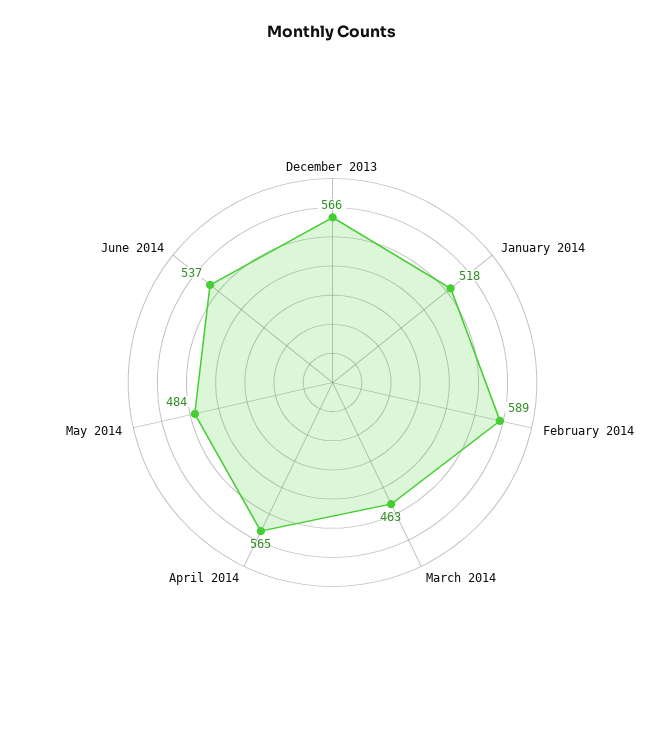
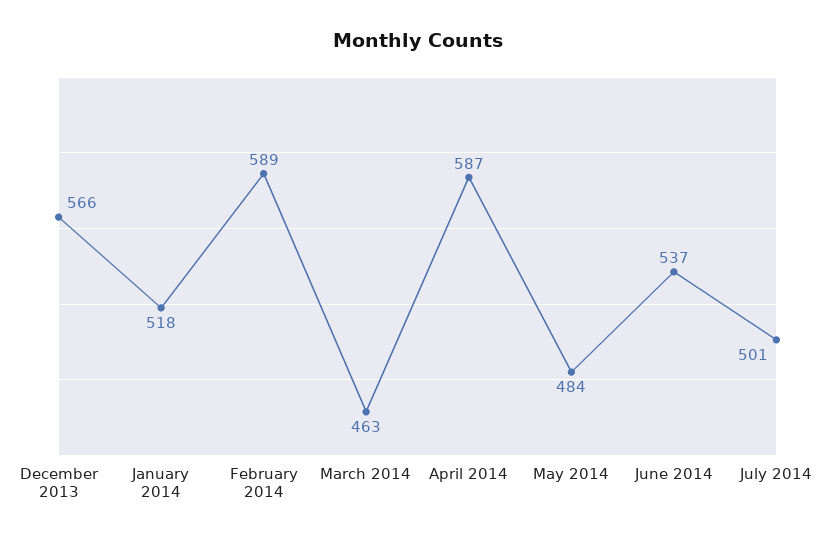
April 2014: 565 -> 587
July 2014: none -> 501

